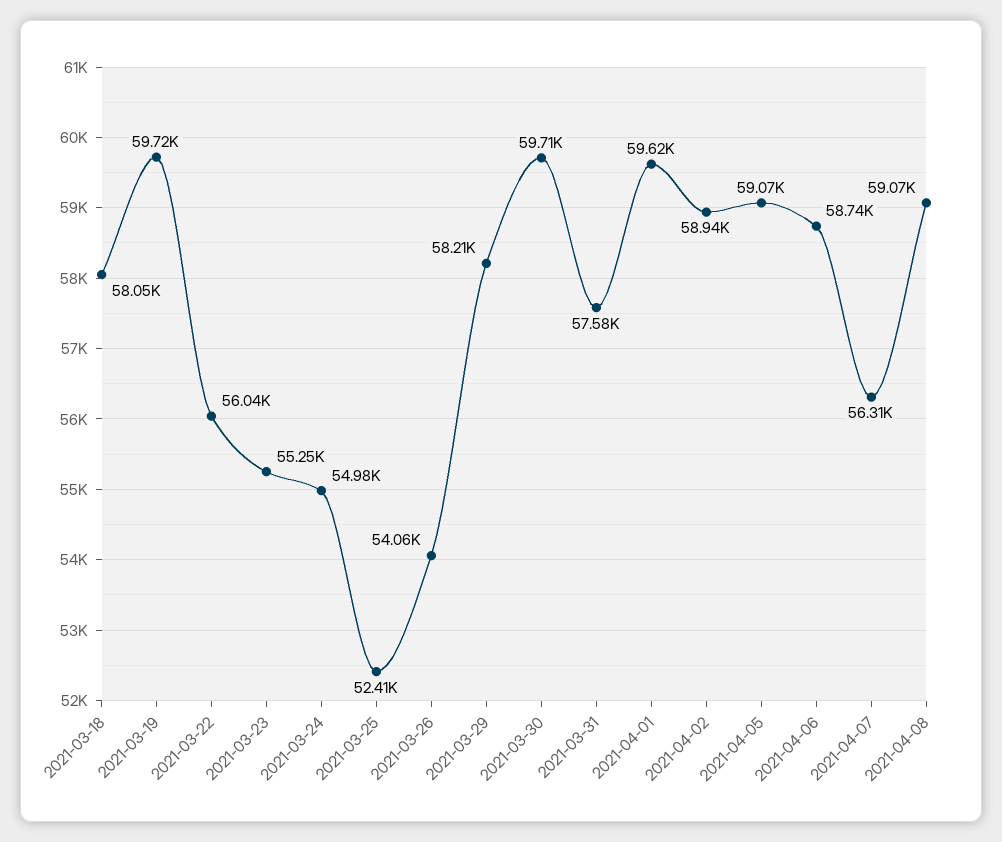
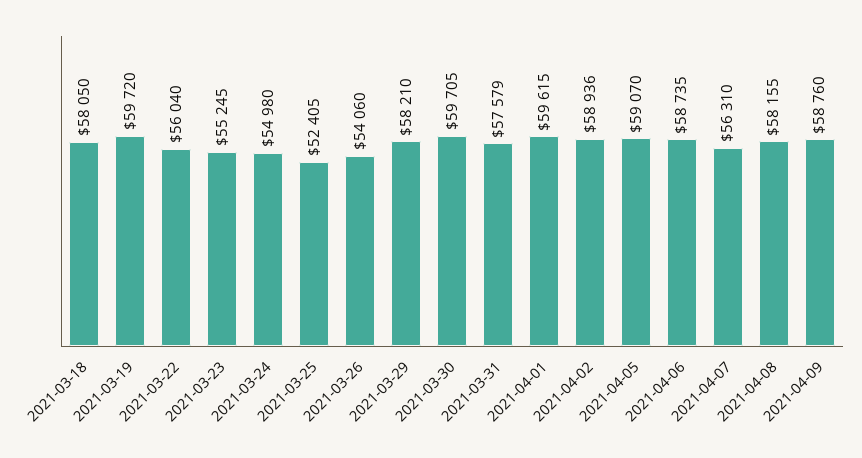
2021-04-08: 59070 -> 58155
2021-04-09: none -> 58760

